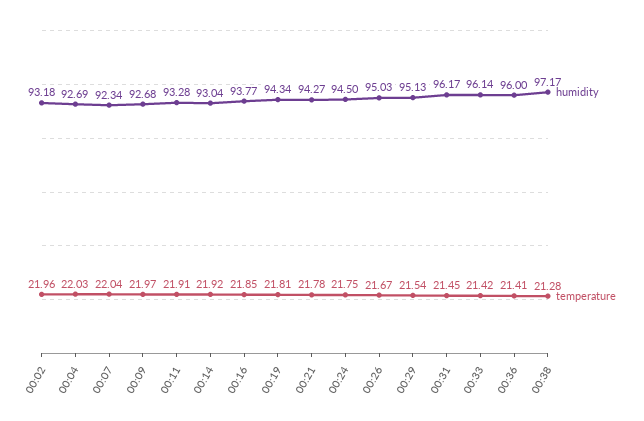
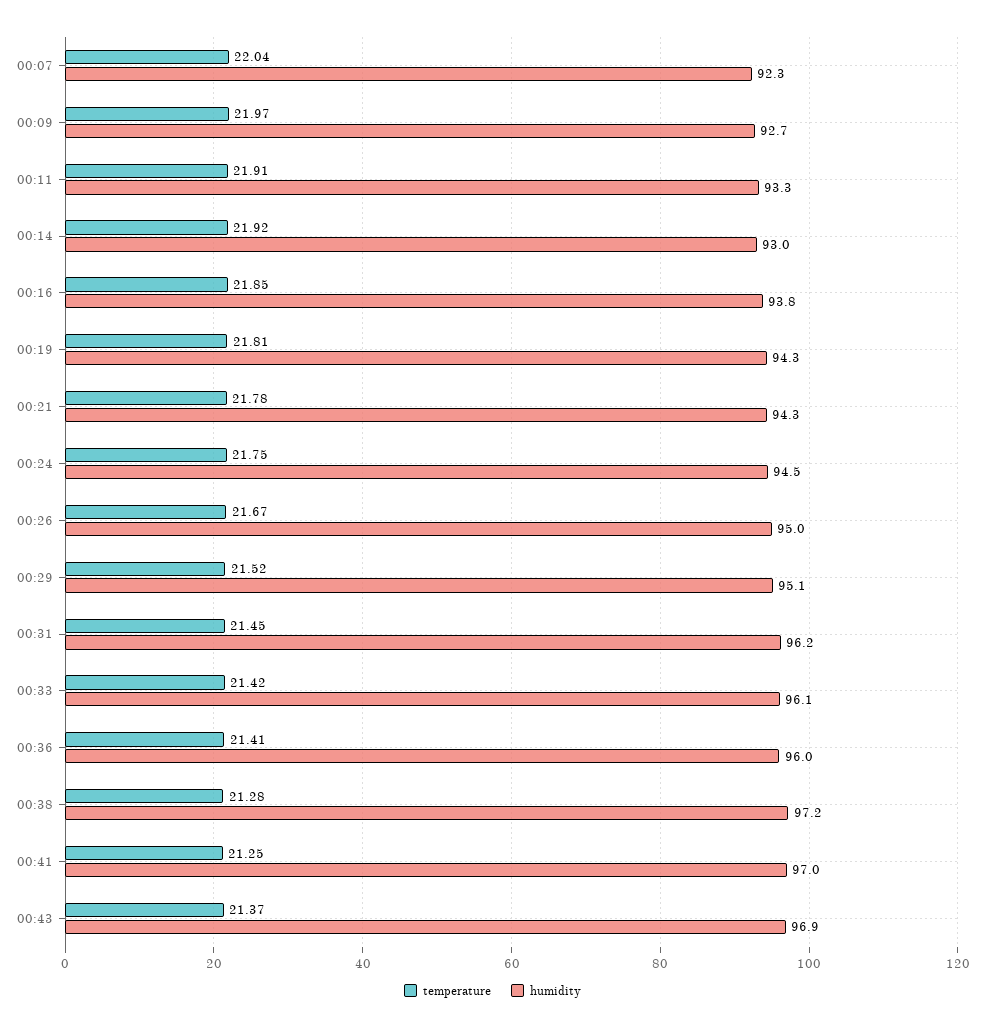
humidity, 00:02: 93.18 -> none
temperature, 00:02: 21.96 -> none
humidity, 00:04: 92.69 -> none
temperature, 00:04: 22.03 -> none
temperature, 00:29: 21.54 -> 21.52
temperature, 00:41: none -> 21.25
humidity, 00:41: none -> 97
temperature, 00:43: none -> 21.37
humidity, 00:43: none -> 96.9

